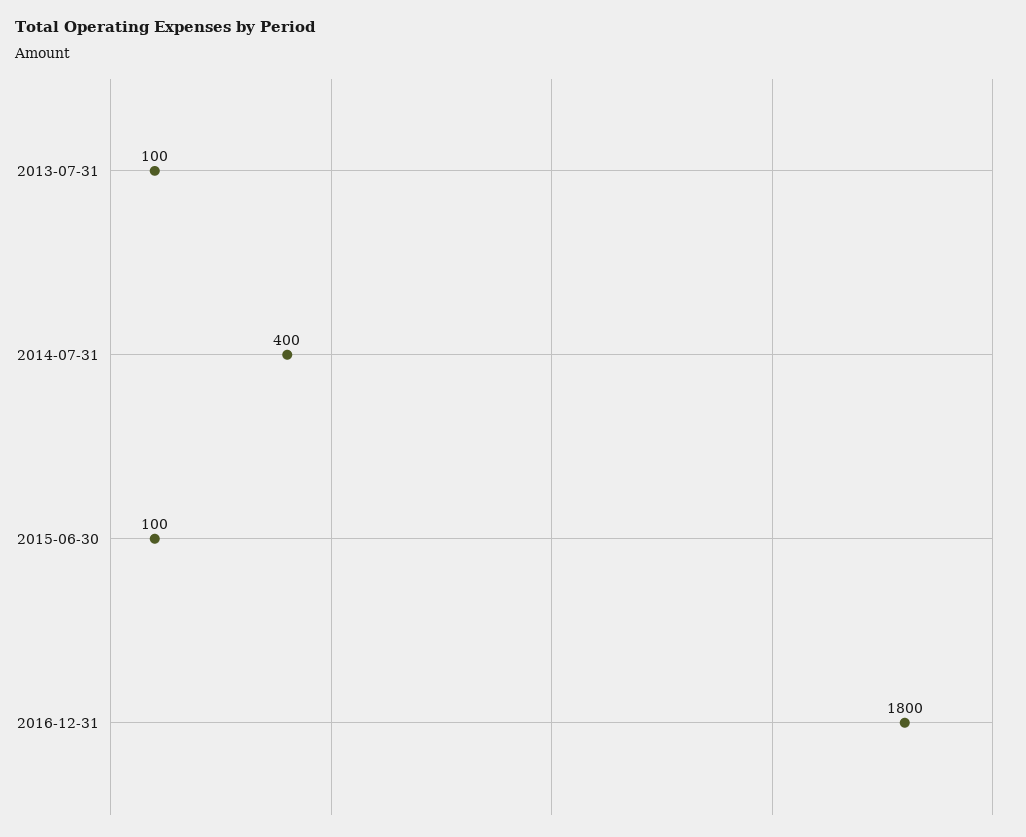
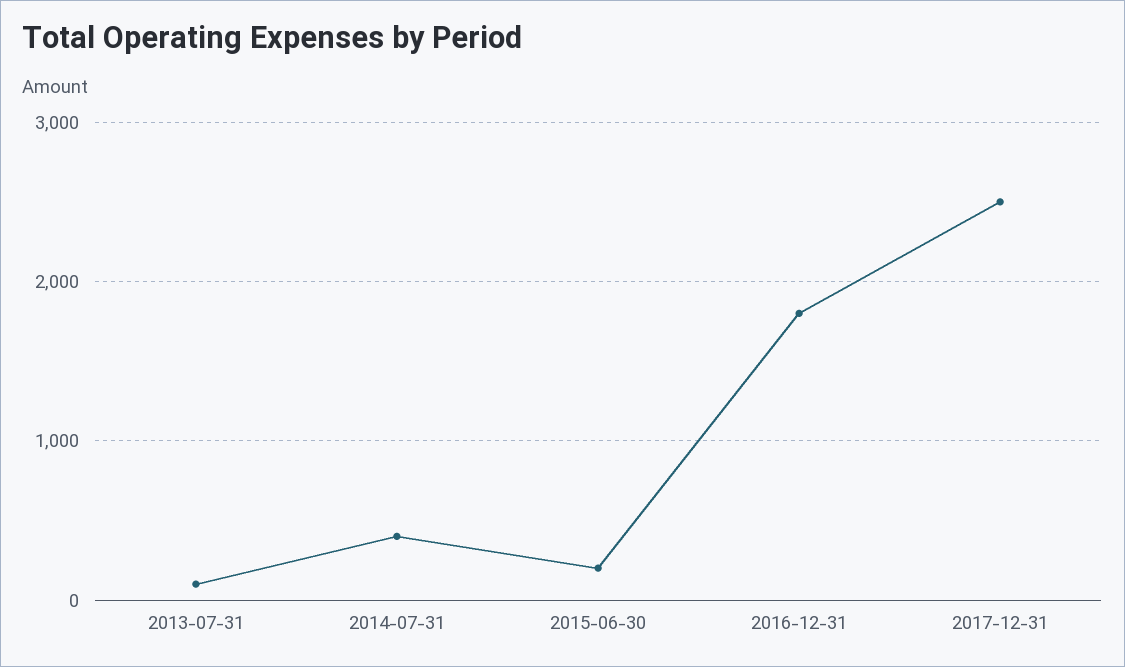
2015-06-30: 100 -> 200
2017-12-31: none -> 2500

